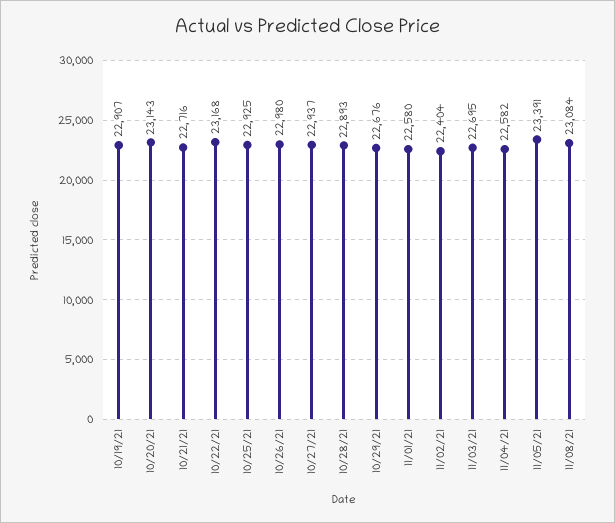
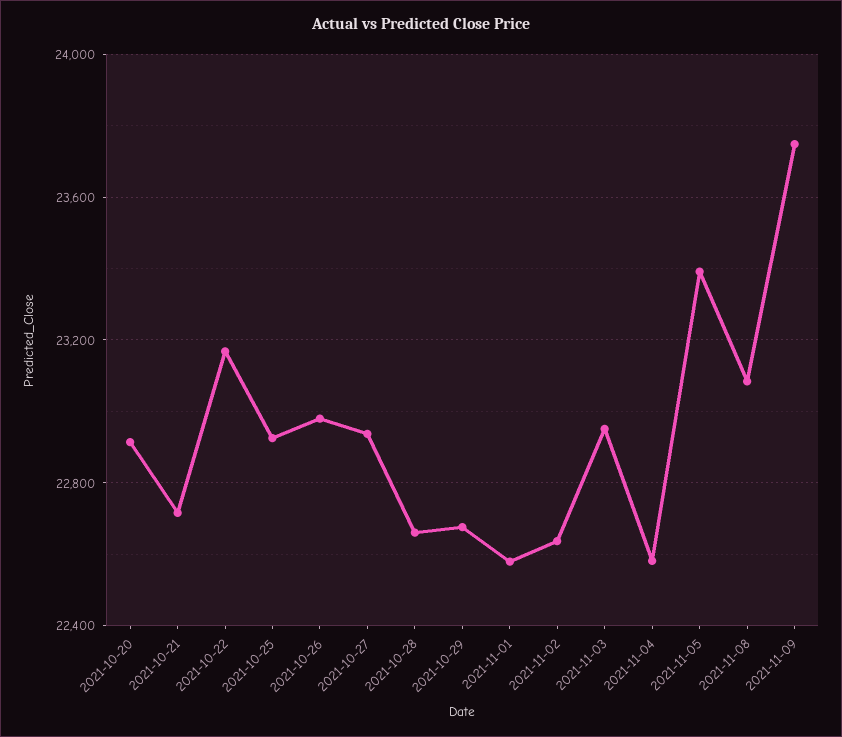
10/19/21: 22907 -> none
10/20/21: 23143 -> 22900
10/28/21: 22893 -> 22650
11/02/21: 22404 -> 22650
11/03/21: 22695 -> 22950
2021-11-09: none -> 23750

